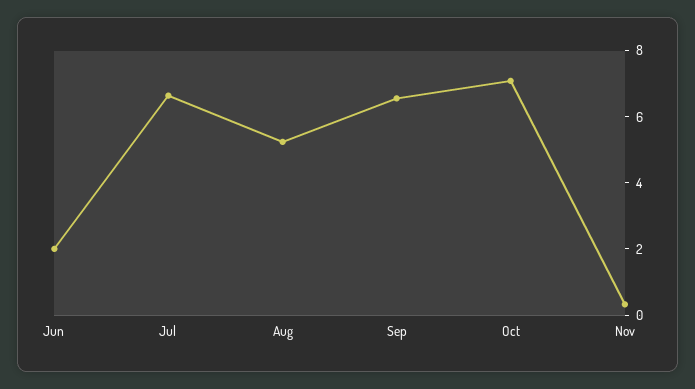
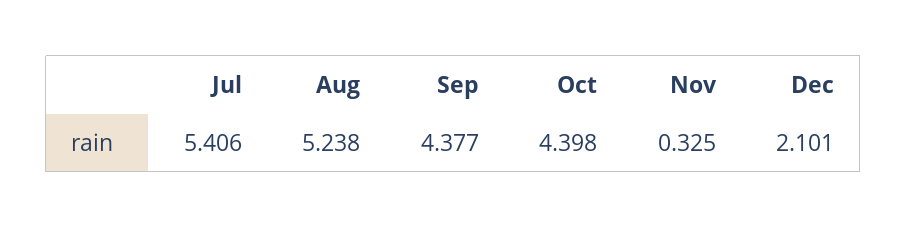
Jun: 2 -> none
Jul: 6.5 -> 5.406
Sep: 6.5 -> 4.377
Oct: 7 -> 4.398
Dec: none -> 2.101

